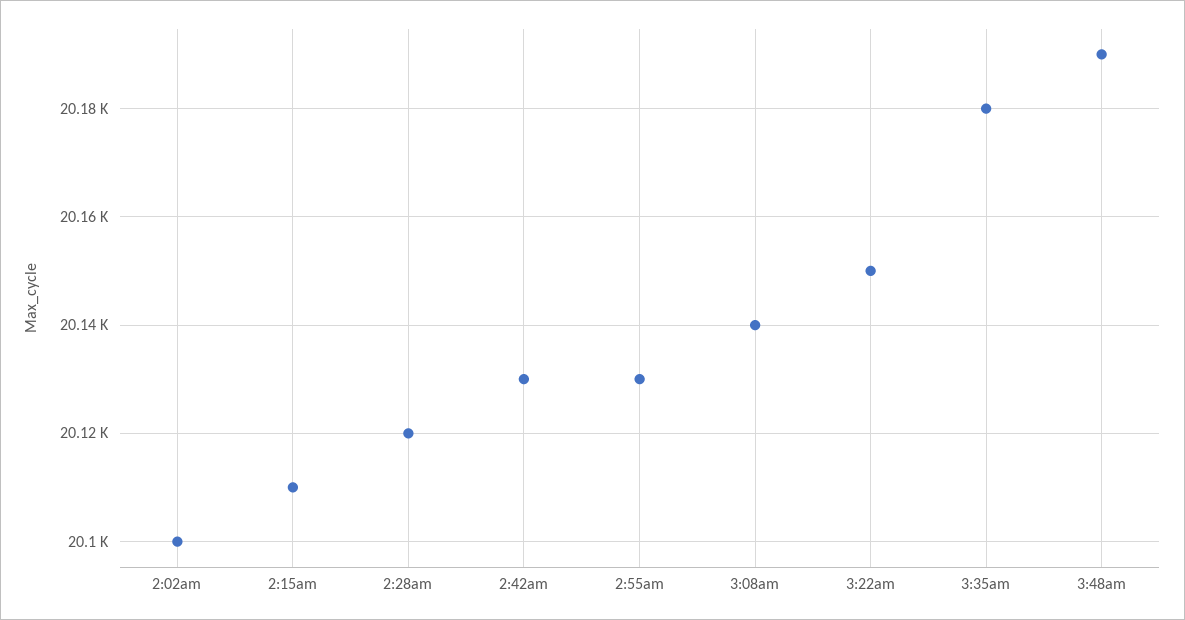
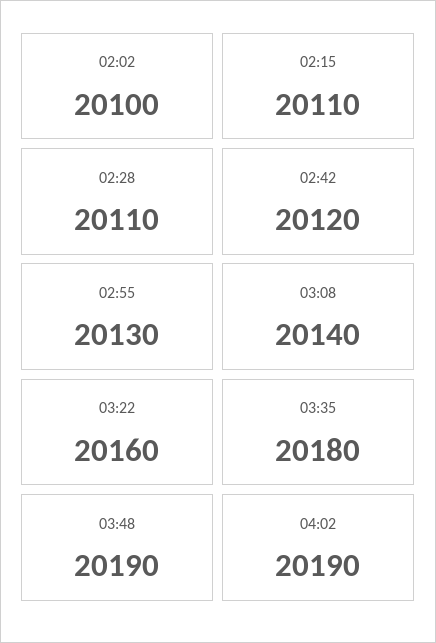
2:28am: 20120 -> 20110
2:42am: 20130 -> 20120
3:22am: 20150 -> 20160
04:02: none -> 20190

